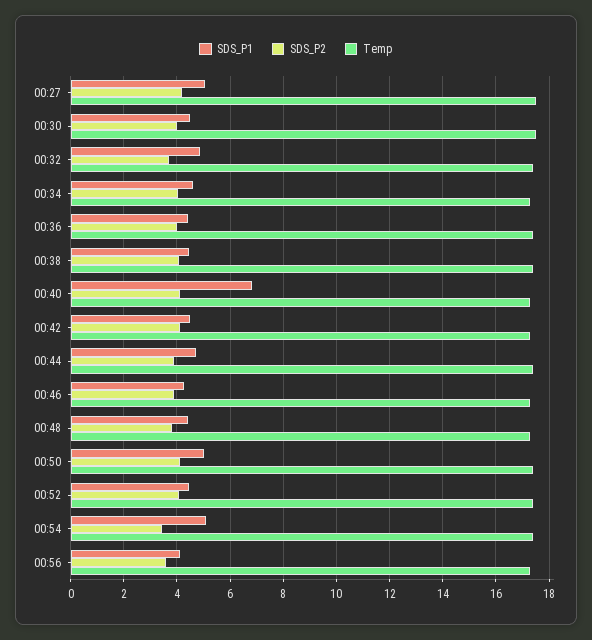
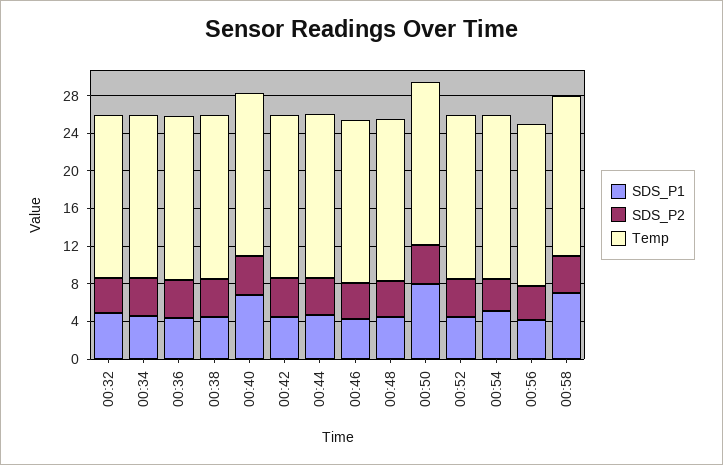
SDS_P1, 00:27: 5 -> none
SDS_P2, 00:27: 4.25 -> none
Temp, 00:27: 17.5 -> none
SDS_P1, 00:30: 4.5 -> none
SDS_P2, 00:30: 4 -> none
Temp, 00:30: 17.5 -> none
SDS_P1, 00:50: 5 -> 8
SDS_P1, 00:58: none -> 7
SDS_P2, 00:58: none -> 4
Temp, 00:58: none -> 17

